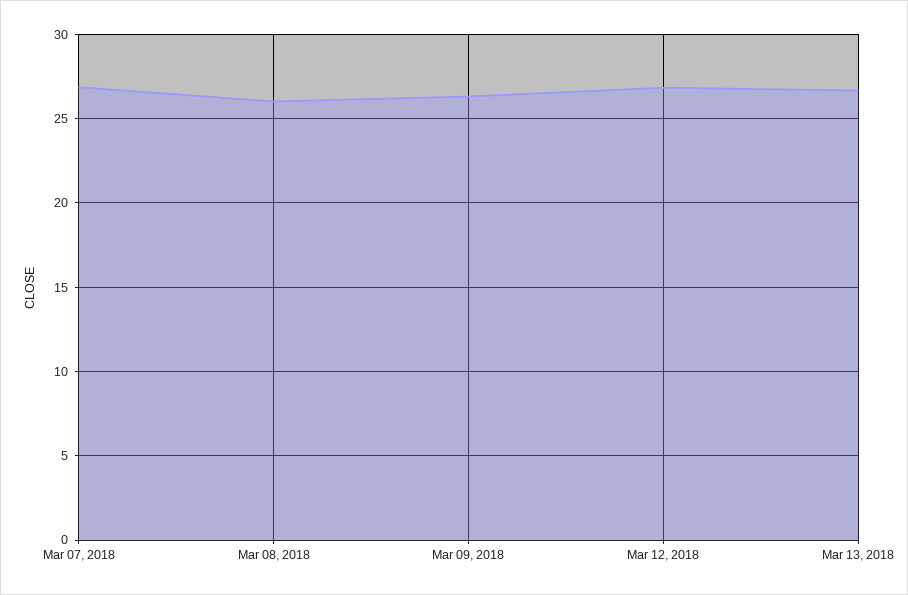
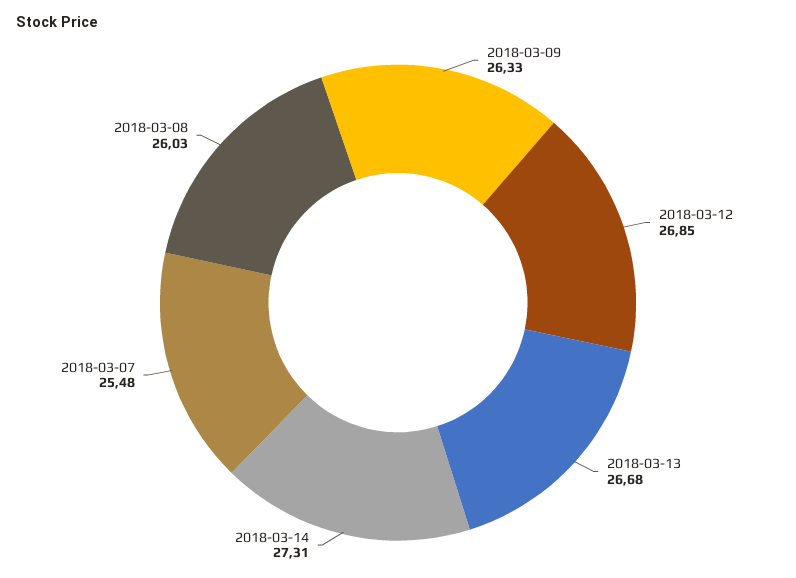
Mar 07, 2018: 27 -> 25.48
2018-03-14: none -> 27.31

